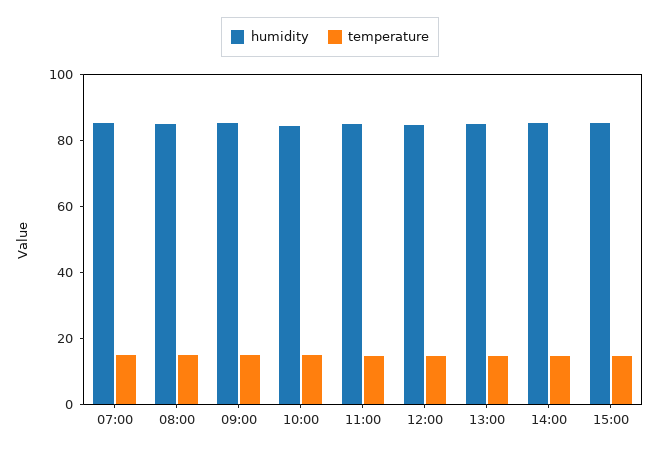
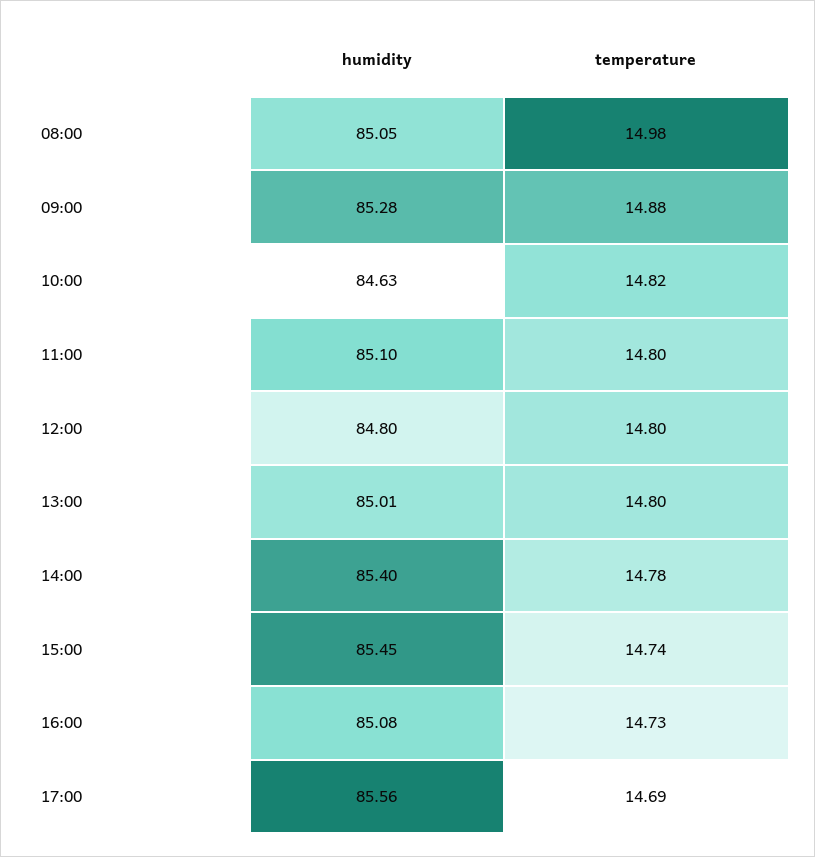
humidity, 07:00: 85 -> none
temperature, 07:00: 15 -> none
humidity, 16:00: none -> 85.08
temperature, 16:00: none -> 14.73
humidity, 17:00: none -> 85.56
temperature, 17:00: none -> 14.69

